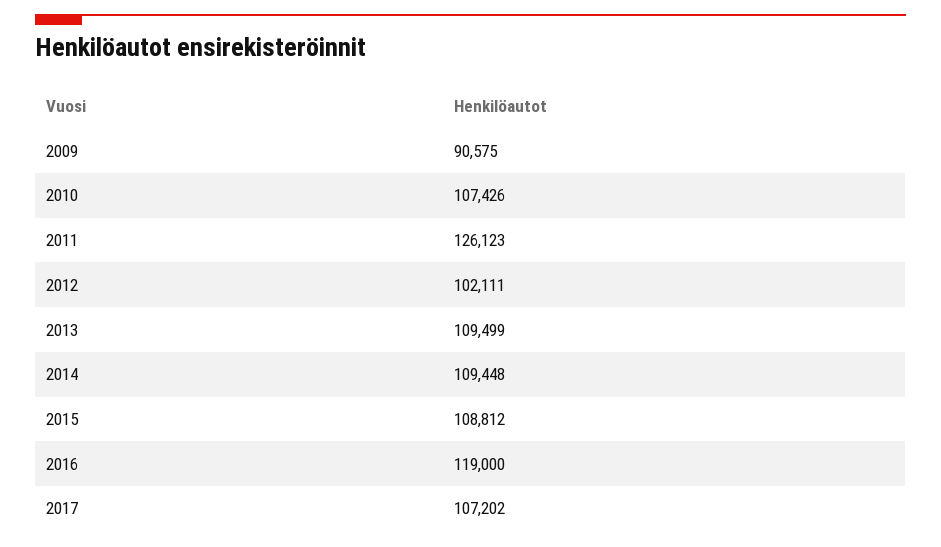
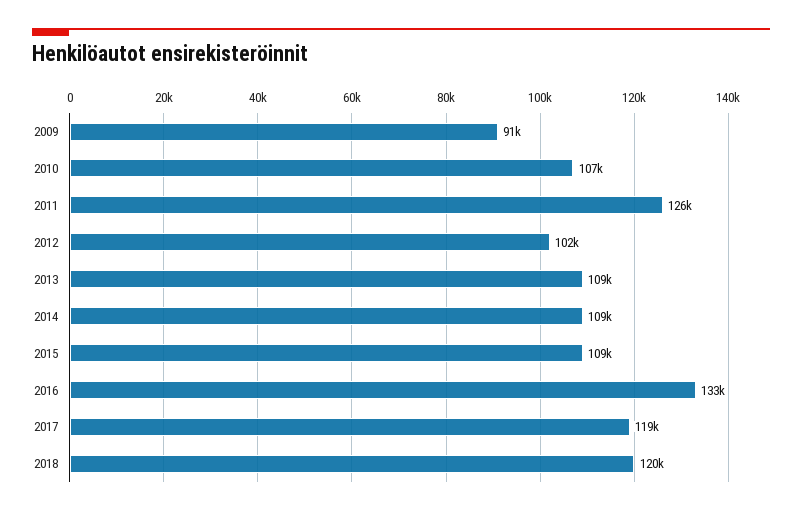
2016: 119000 -> 133000
2017: 107202 -> 119000
2018: none -> 120000

